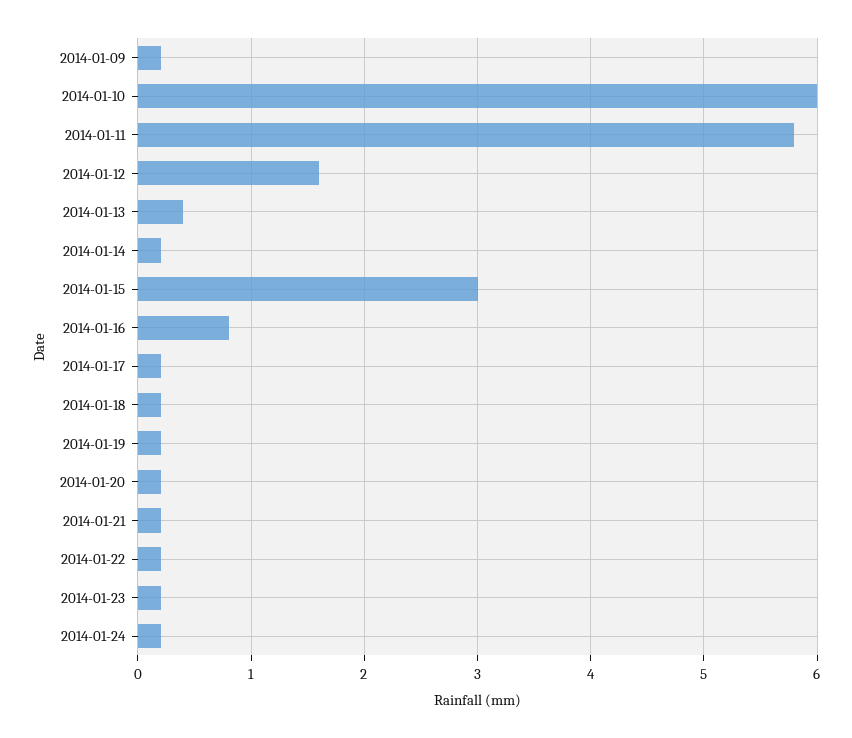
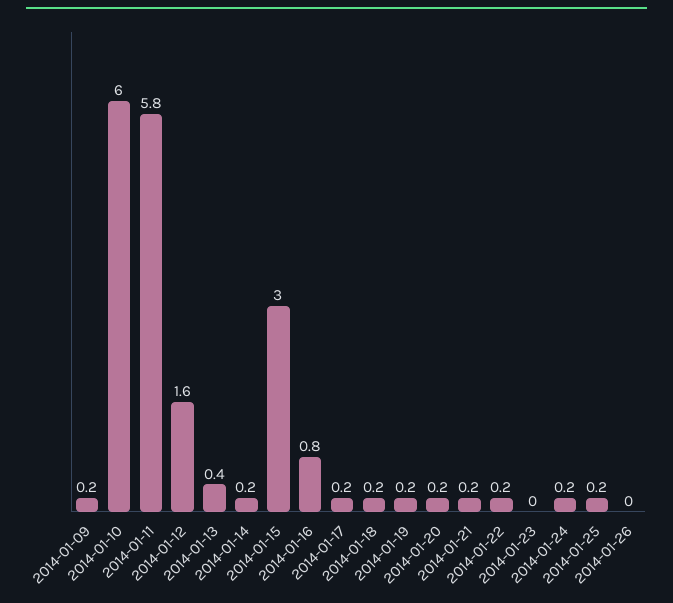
2014-01-23: 0.2 -> 0
2014-01-25: none -> 0.2
2014-01-26: none -> 0

